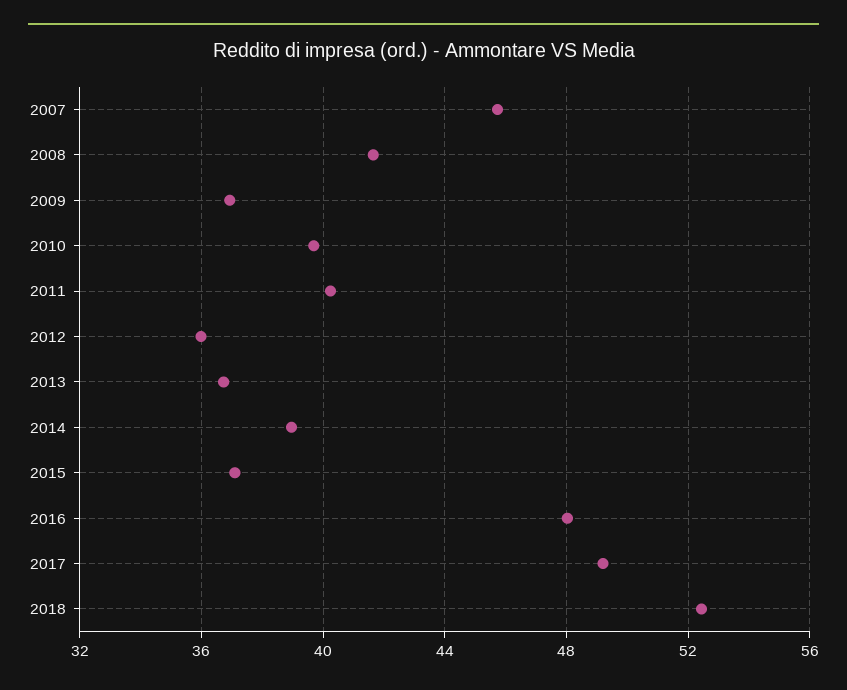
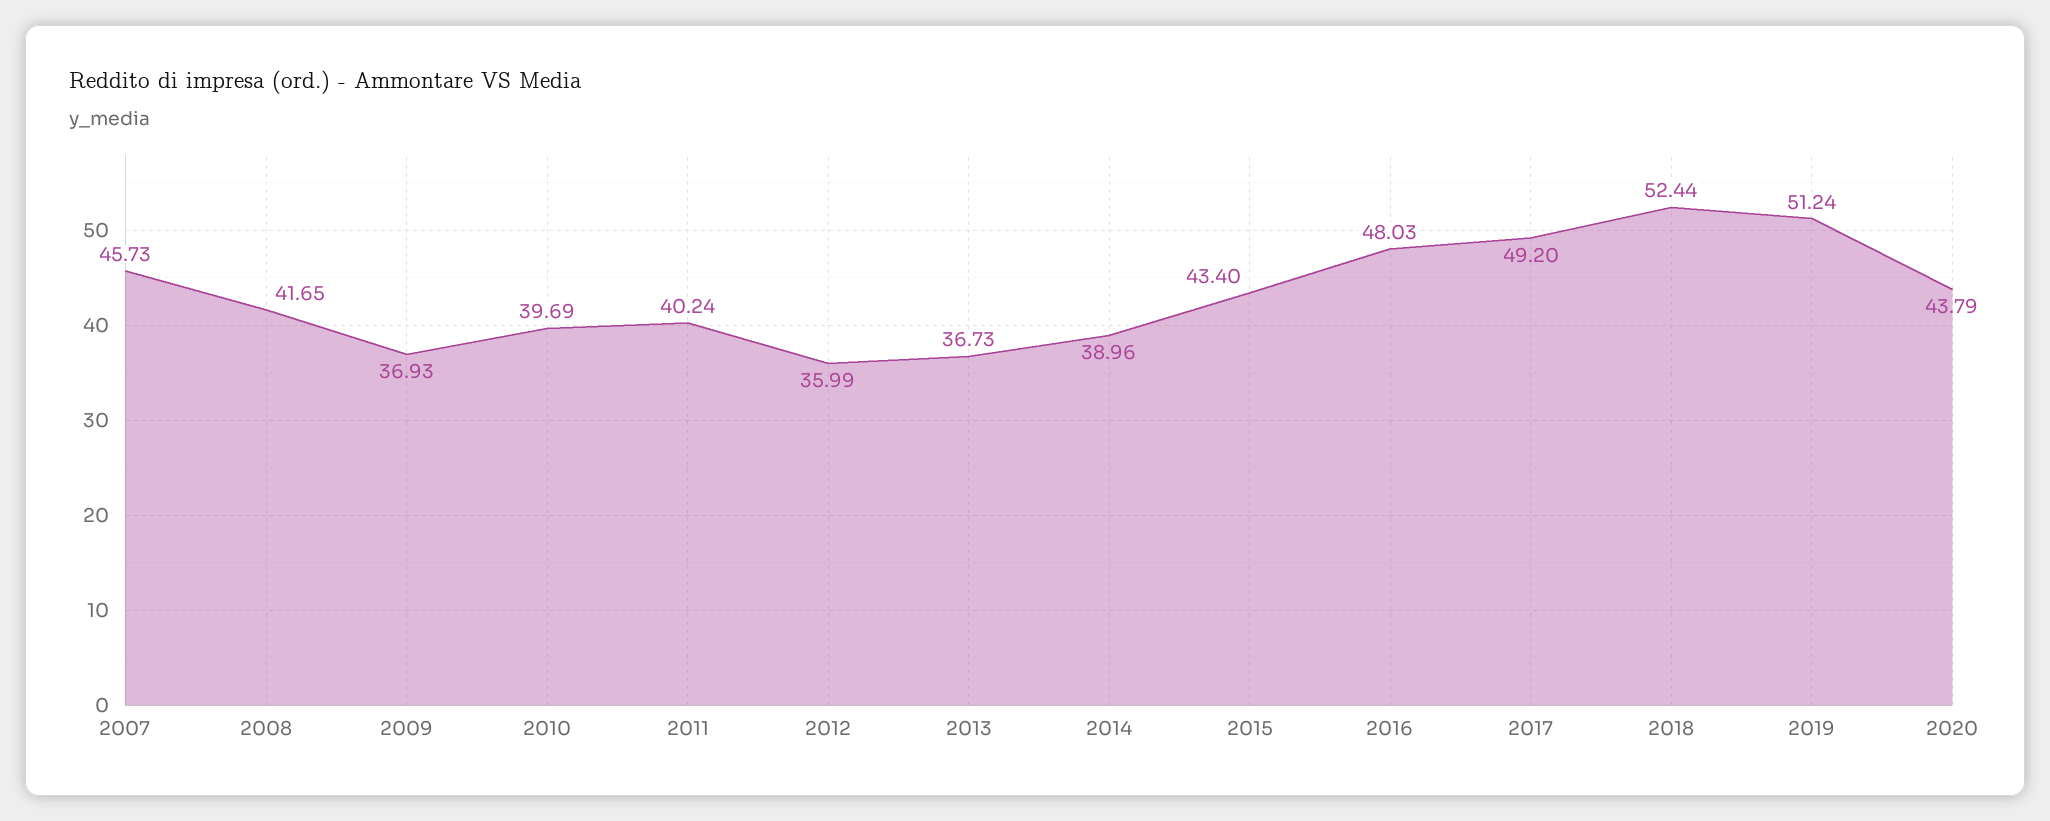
2015: 37 -> 43.4
2019: none -> 51.24
2020: none -> 43.79

